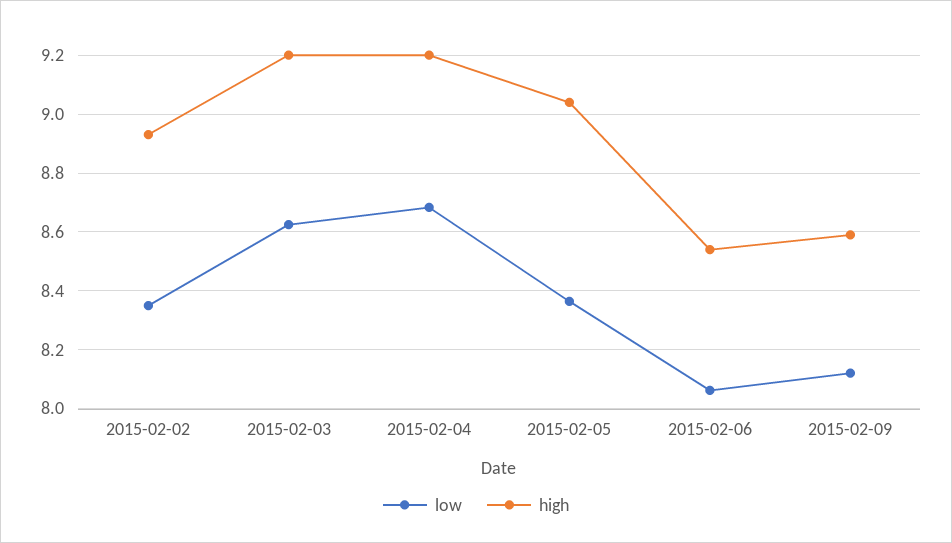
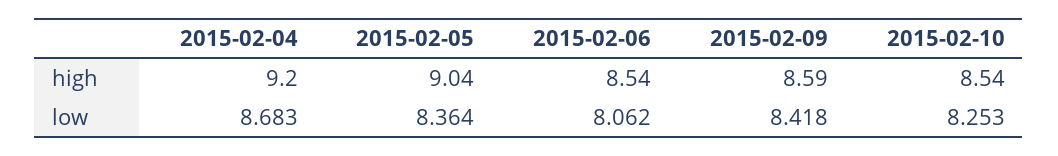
low, 2015-02-02: 8.35 -> none
high, 2015-02-02: 8.925 -> none
low, 2015-02-03: 8.625 -> none
high, 2015-02-03: 9.2 -> none
low, 2015-02-09: 8.125 -> 8.418
high, 2015-02-10: none -> 8.54
low, 2015-02-10: none -> 8.253

